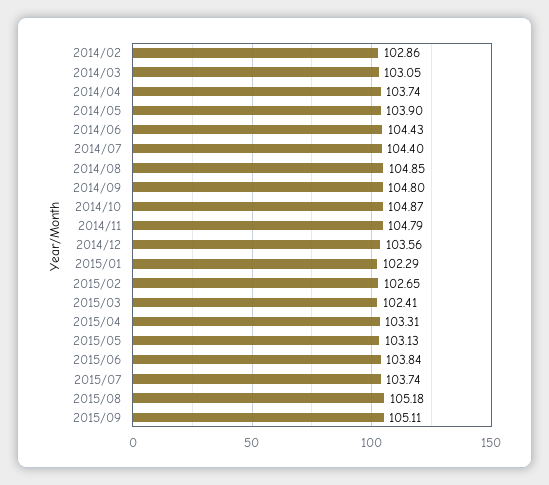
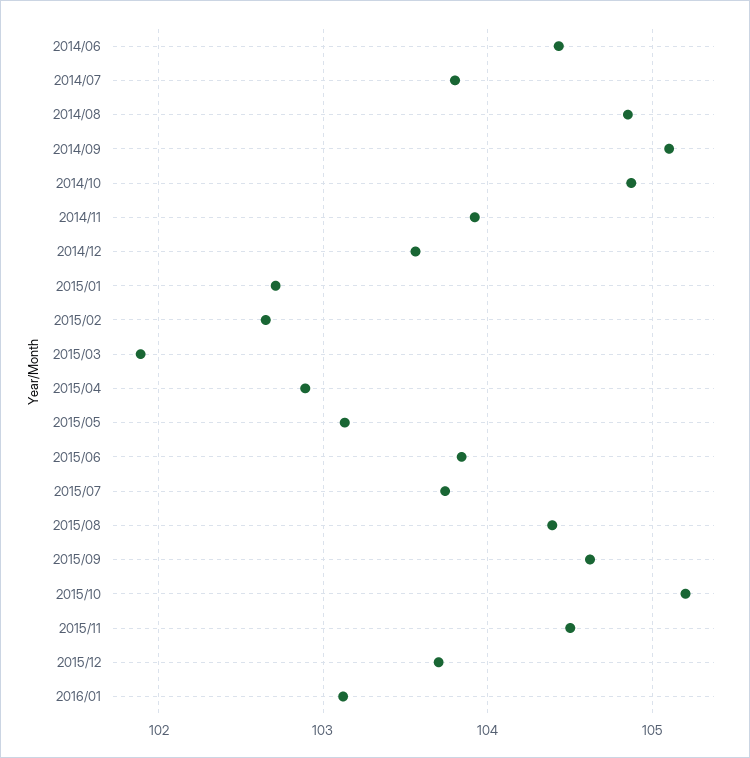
2014/02: 102.86 -> none
2014/03: 103.05 -> none
2014/04: 103.74 -> none
2014/05: 103.9 -> none
2014/07: 104.4 -> 103.8
2014/09: 104.8 -> 105.1
2014/11: 104.79 -> 103.9
2015/01: 102.29 -> 102.7
2015/03: 102.41 -> 101.9
2015/04: 103.31 -> 102.9
2015/08: 105.18 -> 104.4
2015/09: 105.11 -> 104.6
2015/10: none -> 105.2
2015/11: none -> 104.5
2015/12: none -> 103.7
2016/01: none -> 103.1

